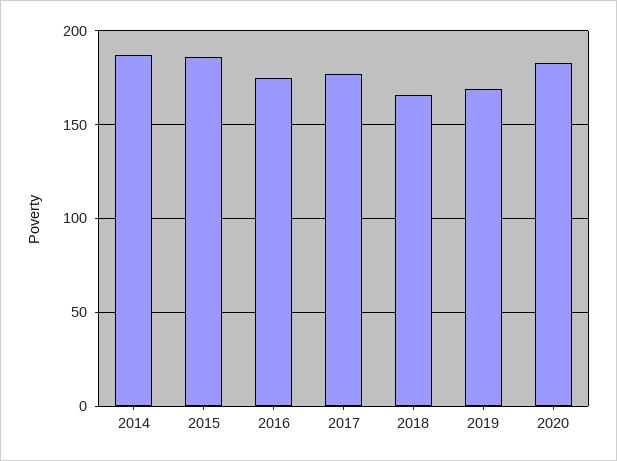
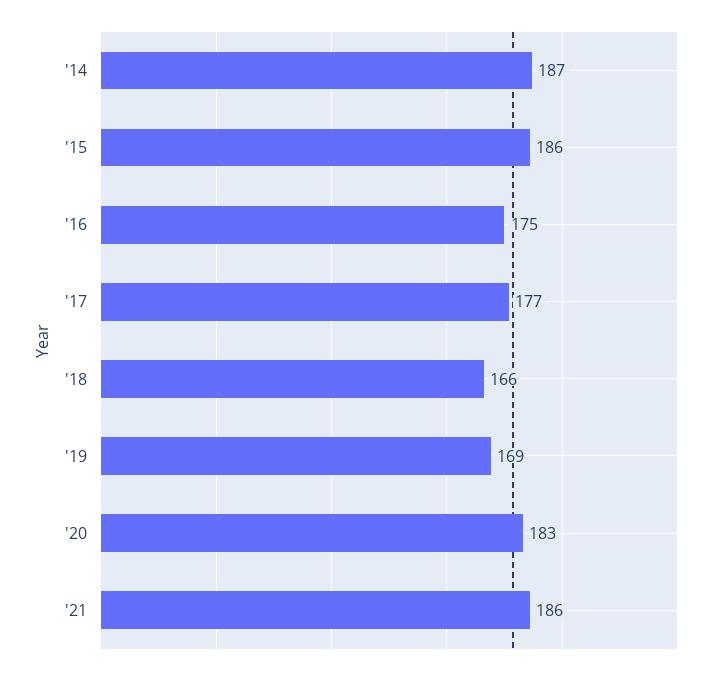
'21: none -> 186

